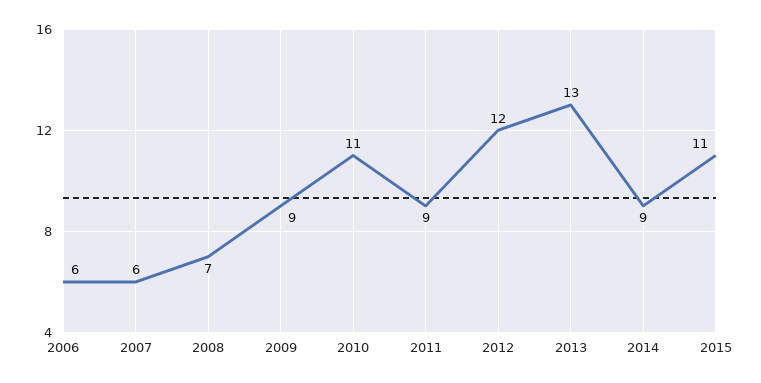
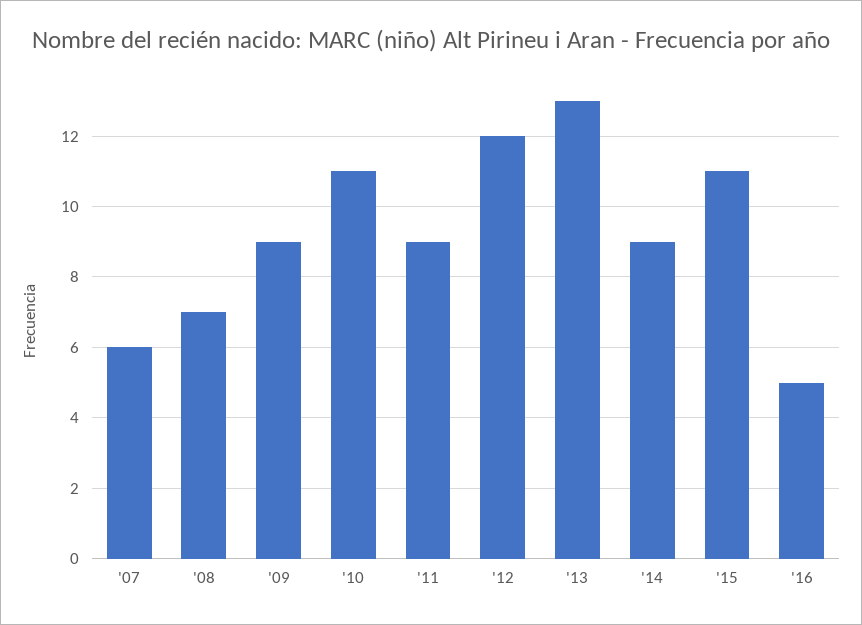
2006: 6 -> none
'16: none -> 5

